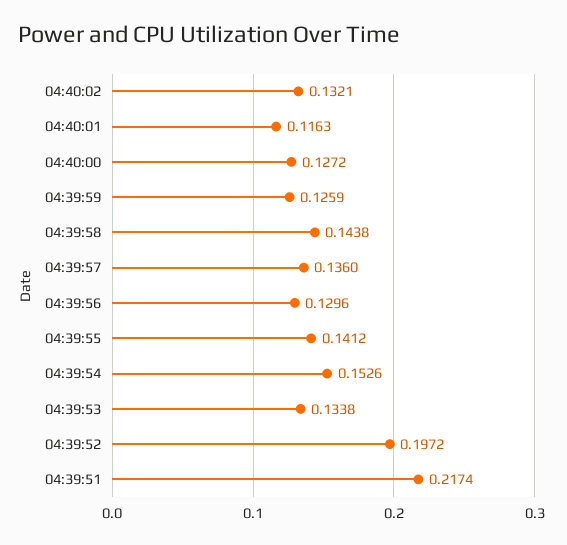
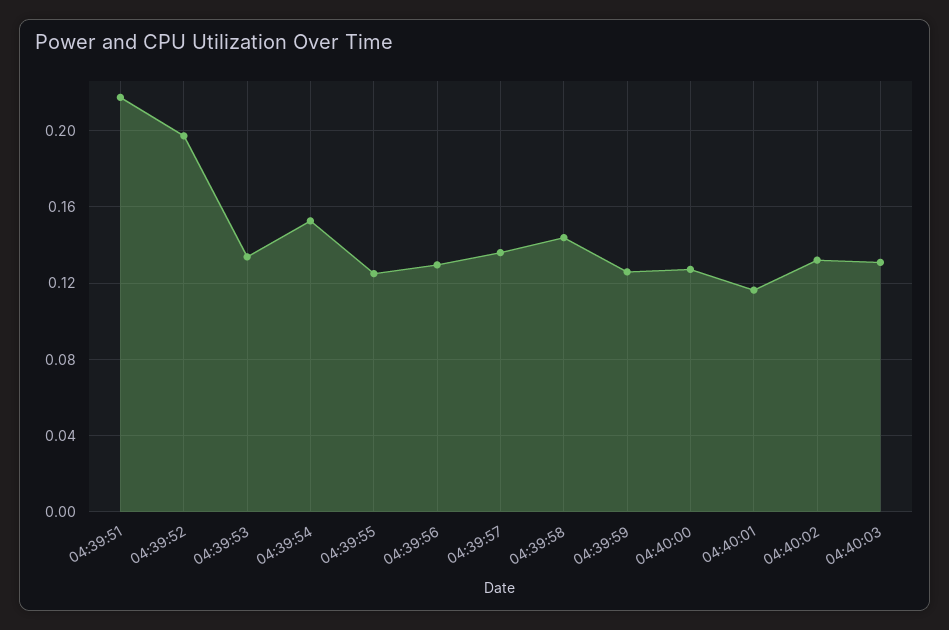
04:39:55: 0.1412 -> 0.125
04:40:03: none -> 0.13

